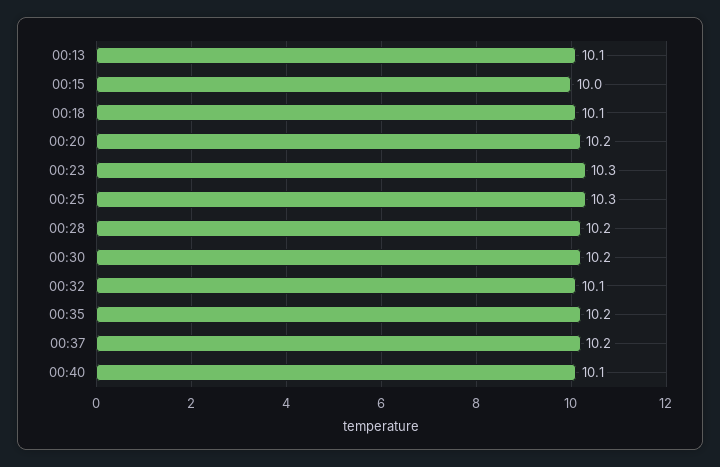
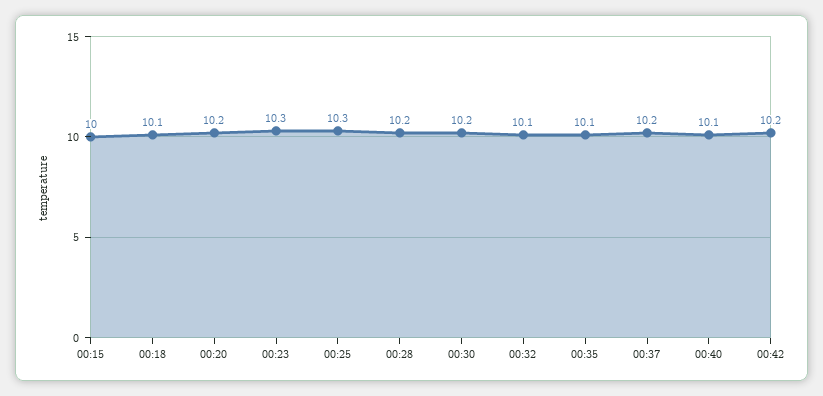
00:13: 10.1 -> none
00:35: 10.2 -> 10.1
00:42: none -> 10.2

